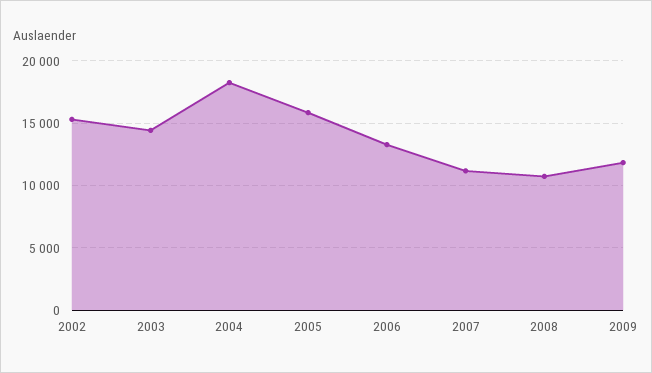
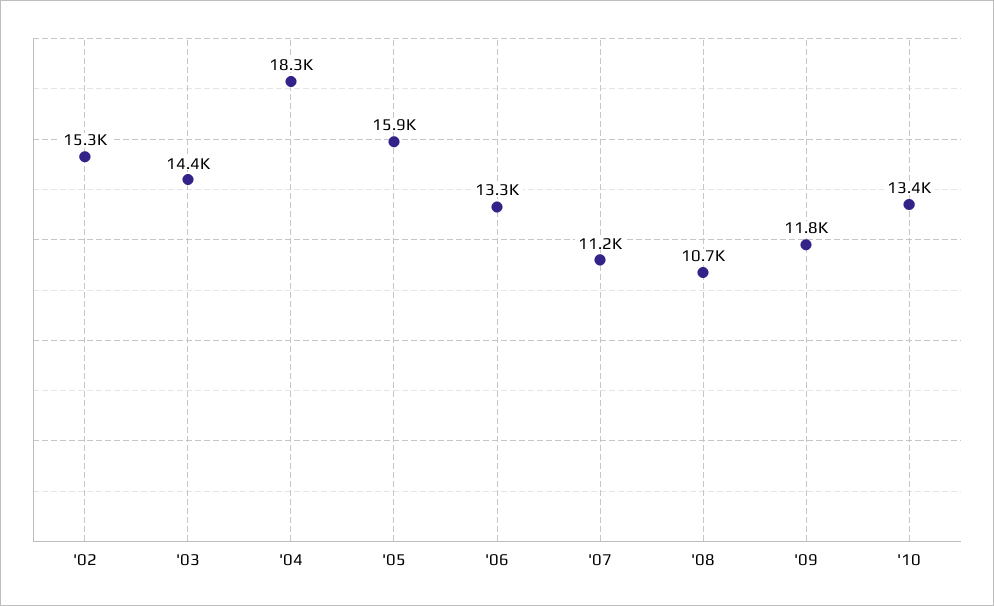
'10: none -> 13400

